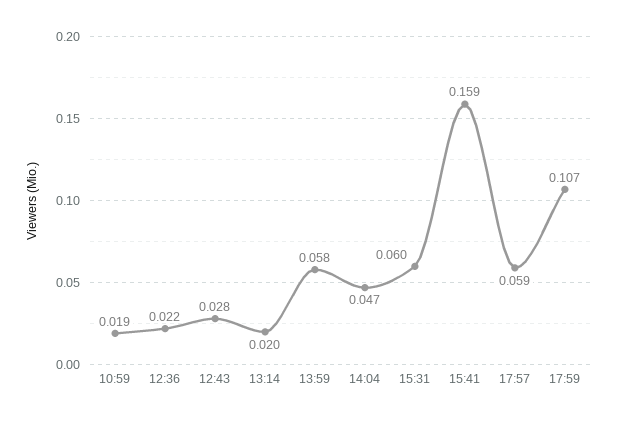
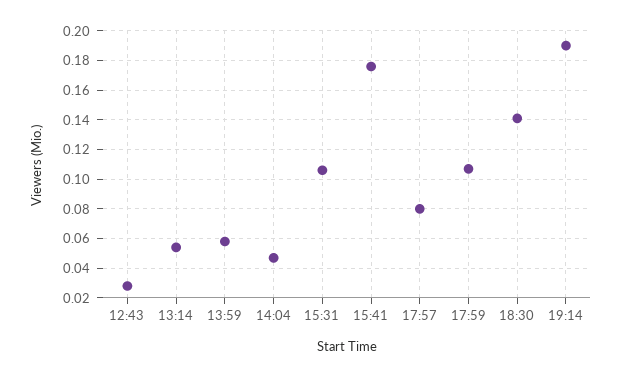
10:59: 0.019 -> none
12:36: 0.022 -> none
13:14: 0.02 -> 0.055
15:31: 0.06 -> 0.105
15:41: 0.159 -> 0.175
17:57: 0.059 -> 0.08
18:30: none -> 0.14
19:14: none -> 0.19

